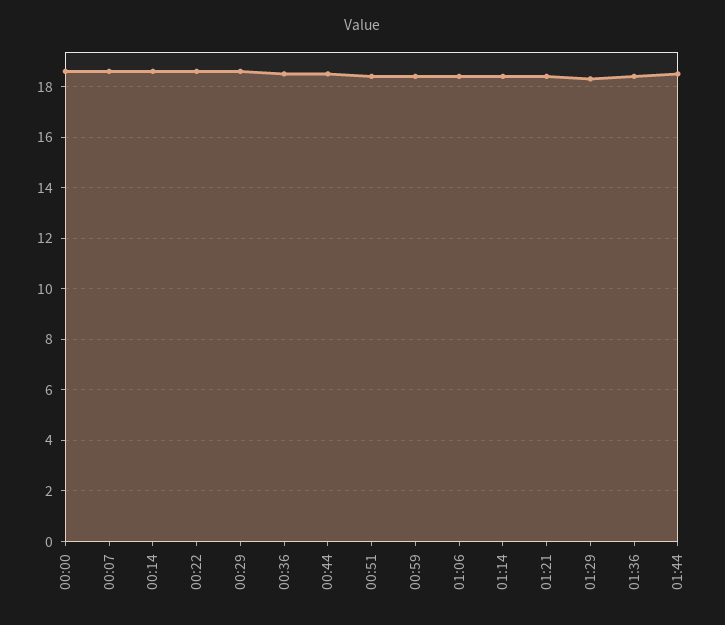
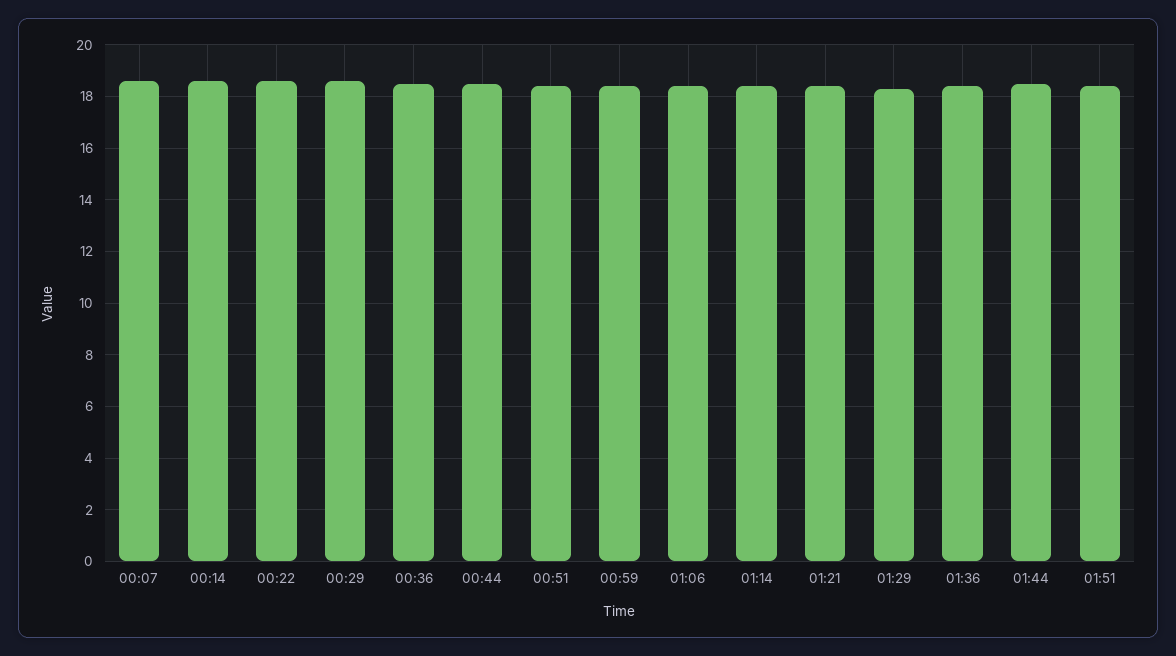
00:00: 18.5 -> none
01:51: none -> 18.5

